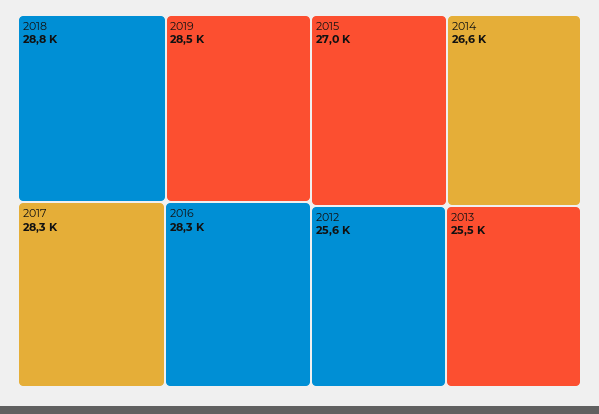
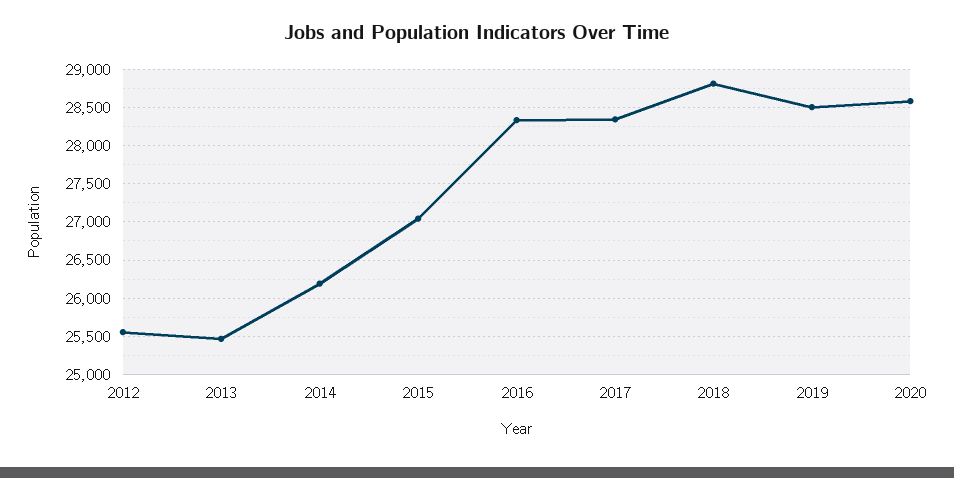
2014: 26600 -> 26200
2020: none -> 28600

